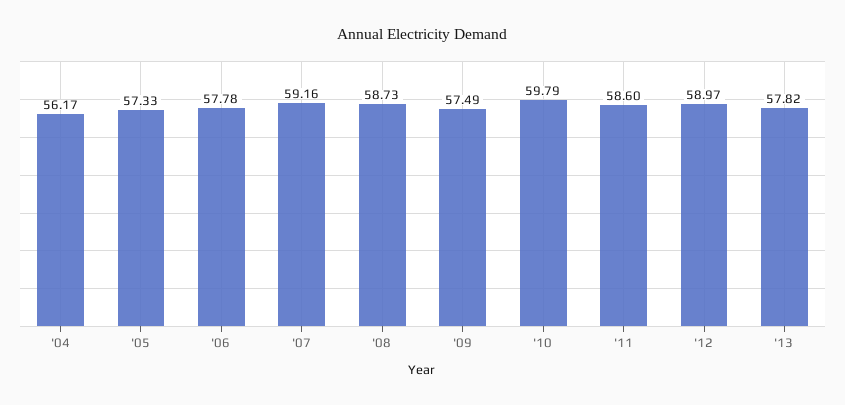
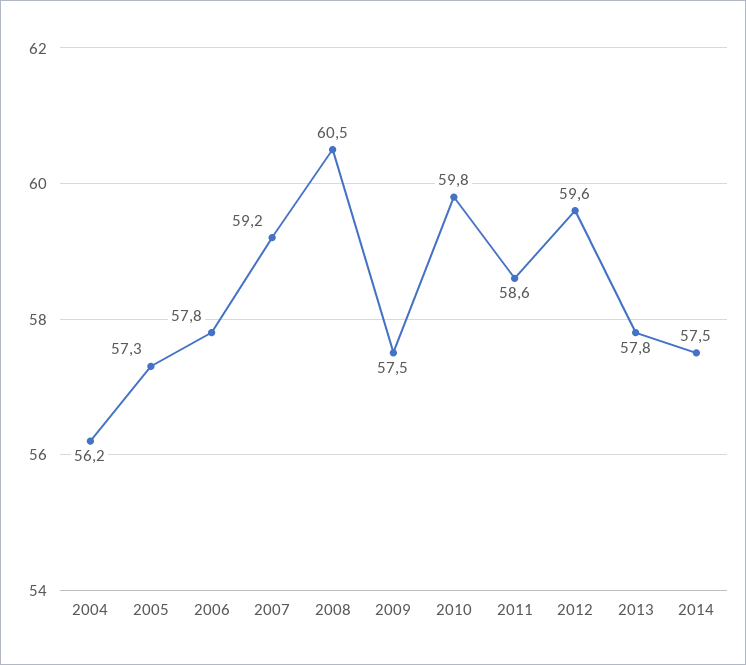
'08: 58.73 -> 60.5
'12: 58.97 -> 59.6
2014: none -> 57.5

